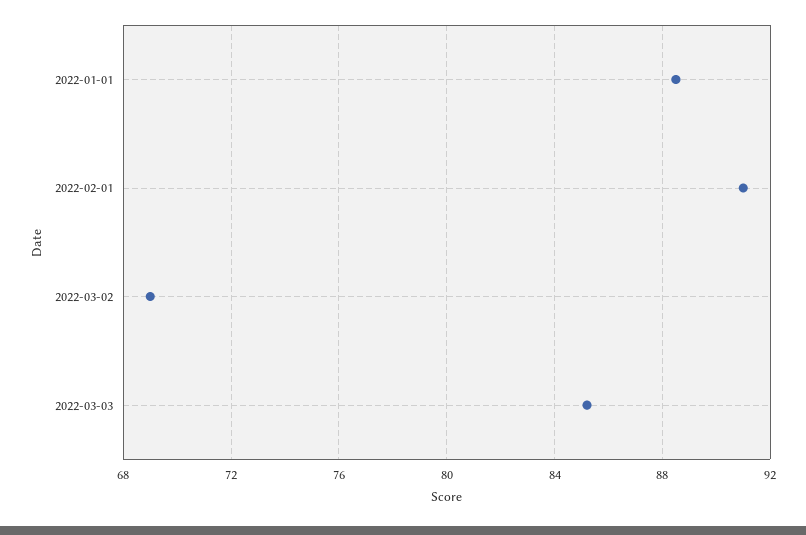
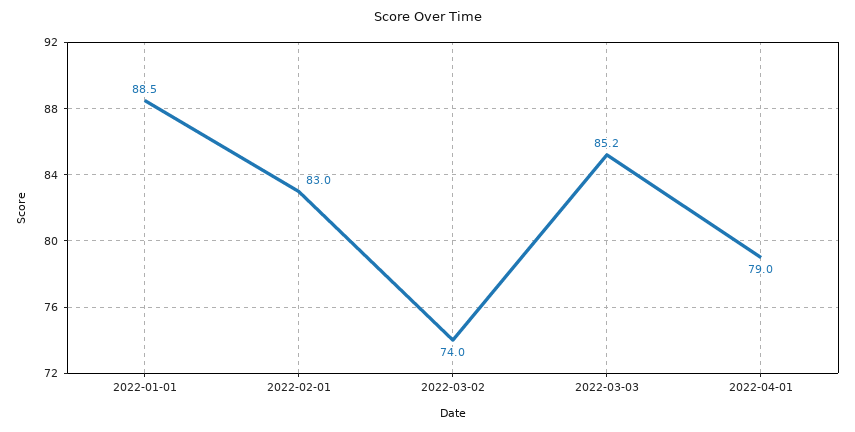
2022-02-01: 91 -> 83
2022-03-02: 69 -> 74
2022-04-01: none -> 79

